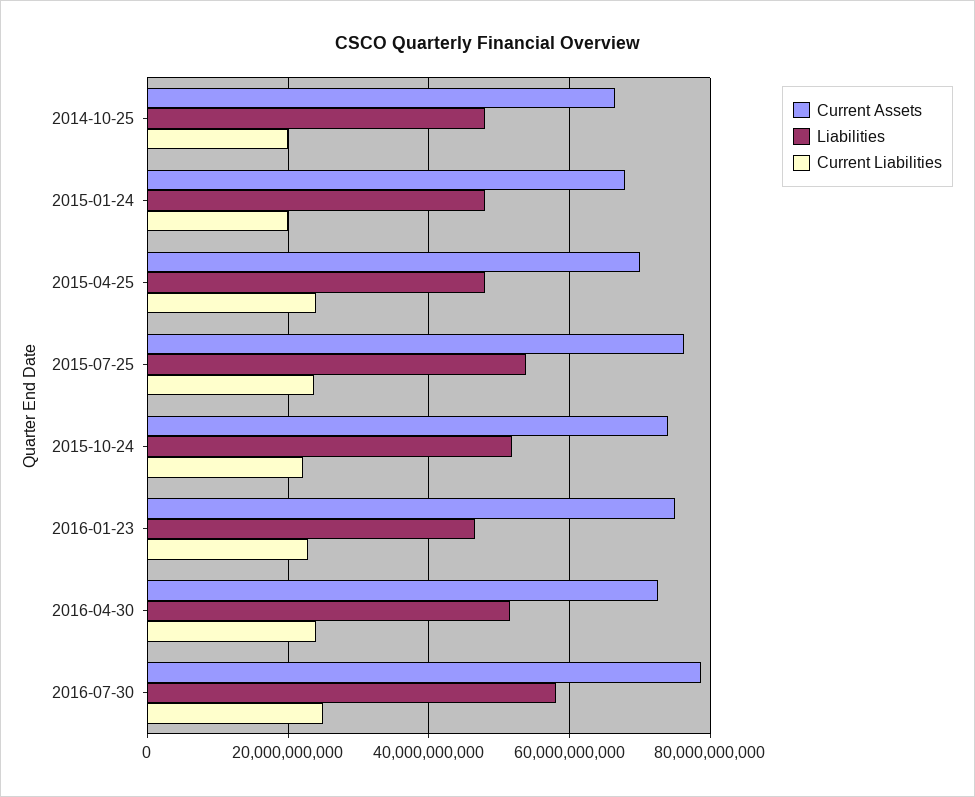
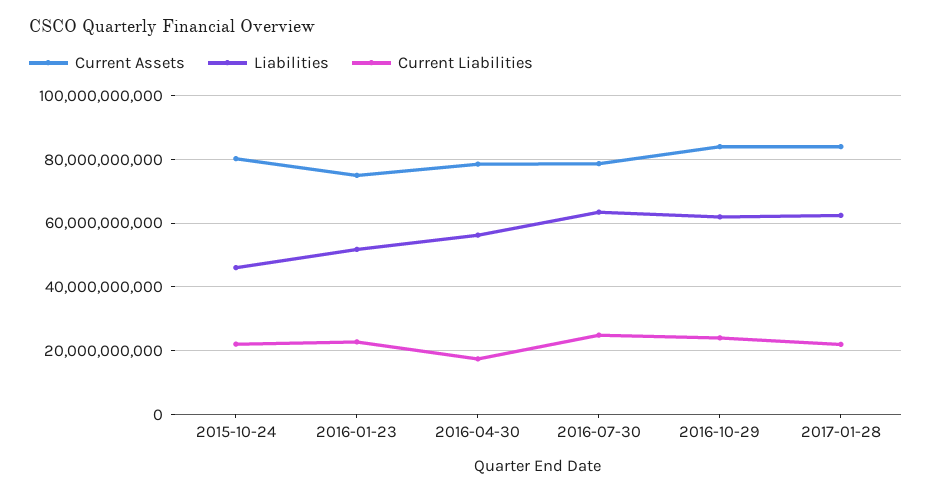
Current Assets, 2014-10-25: 66000000000 -> none
Liabilities, 2014-10-25: 48000000000 -> none
Current Liabilities, 2014-10-25: 20000000000 -> none
Current Assets, 2015-01-24: 68000000000 -> none
Liabilities, 2015-01-24: 48000000000 -> none
Current Liabilities, 2015-01-24: 20000000000 -> none
Current Assets, 2015-04-25: 70000000000 -> none
Liabilities, 2015-04-25: 48000000000 -> none
Current Liabilities, 2015-04-25: 24000000000 -> none
Current Assets, 2015-07-25: 76000000000 -> none
Liabilities, 2015-07-25: 54000000000 -> none
Current Liabilities, 2015-07-25: 24000000000 -> none
Current Assets, 2015-10-24: 74000000000 -> 80000000000
Liabilities, 2015-10-24: 52000000000 -> 46000000000
Liabilities, 2016-01-23: 46000000000 -> 52000000000
Current Assets, 2016-04-30: 72000000000 -> 78000000000
Liabilities, 2016-04-30: 52000000000 -> 56000000000
Current Liabilities, 2016-04-30: 24000000000 -> 18000000000
Liabilities, 2016-07-30: 58000000000 -> 64000000000
Current Assets, 2016-10-29: none -> 84000000000
Liabilities, 2016-10-29: none -> 62000000000
Current Liabilities, 2016-10-29: none -> 24000000000
Current Assets, 2017-01-28: none -> 84000000000
Liabilities, 2017-01-28: none -> 62000000000
Current Liabilities, 2017-01-28: none -> 22000000000

